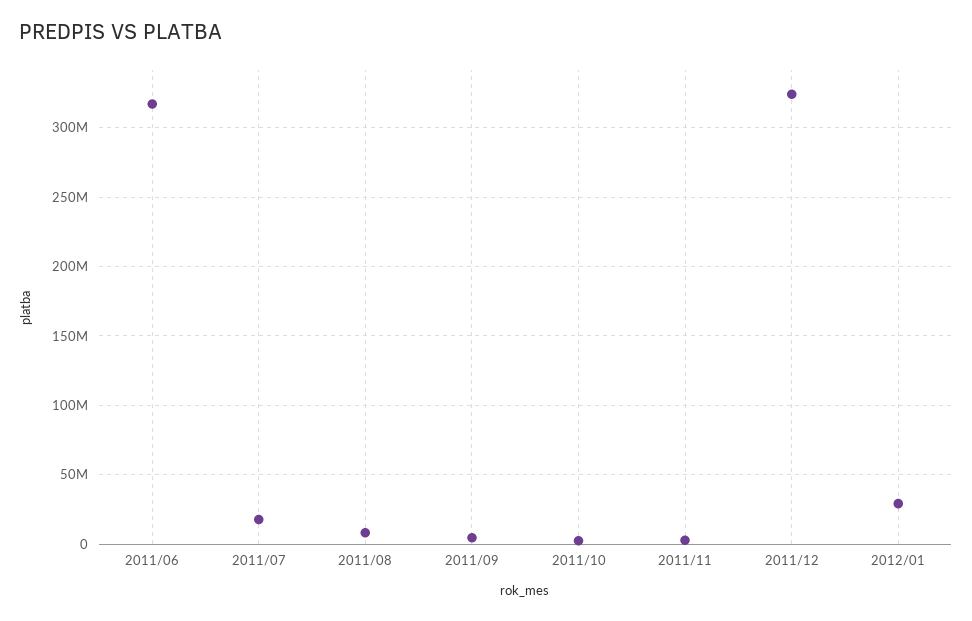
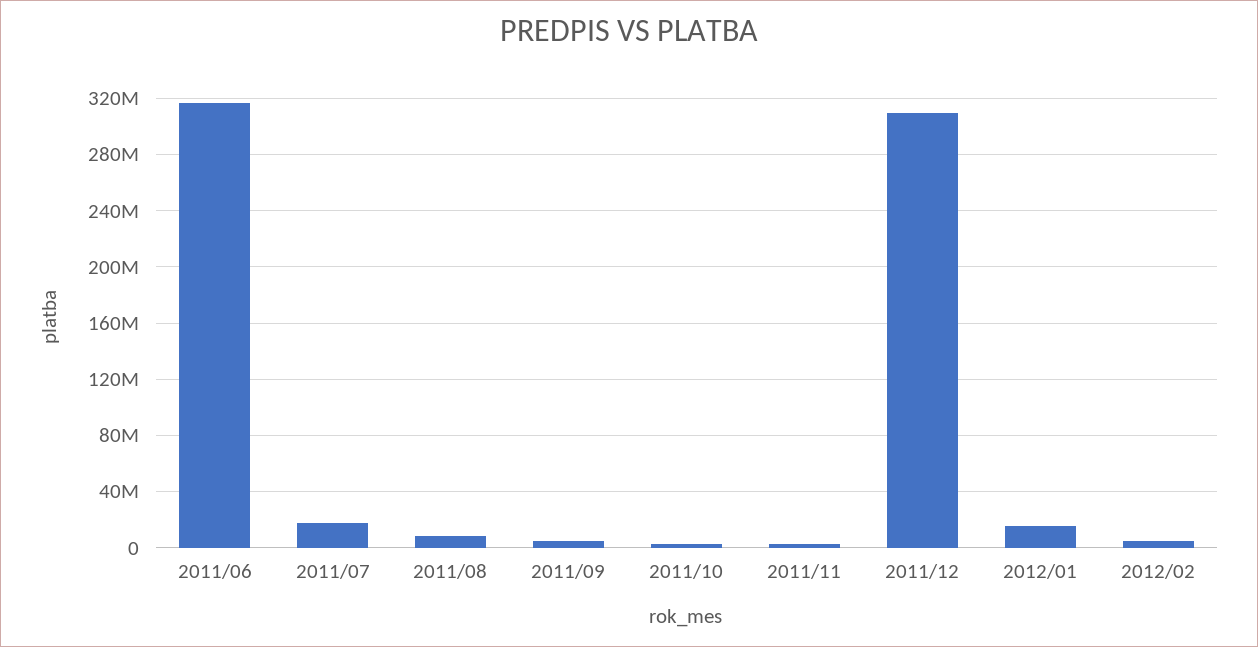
2011/12: 325000000 -> 310000000
2012/01: 30000000 -> 15000000
2012/02: none -> 5000000

